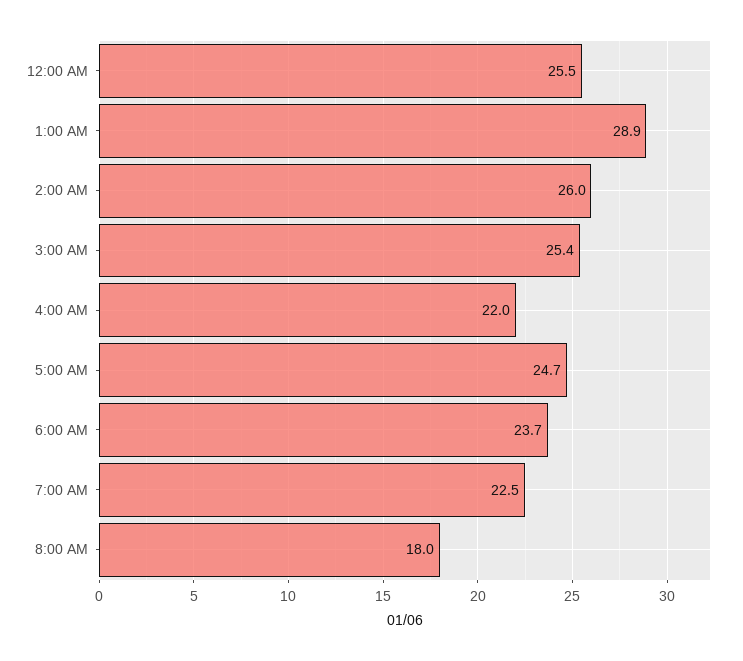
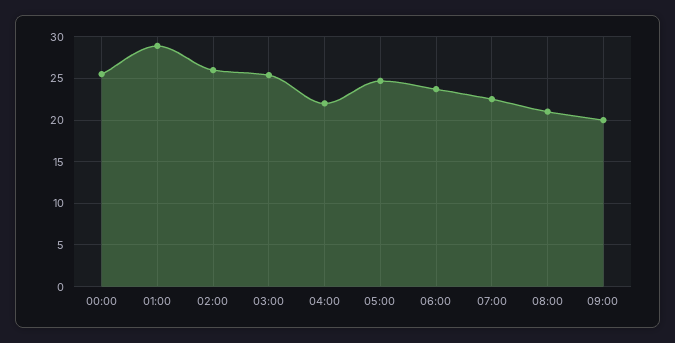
8:00 AM: 18 -> 21
09:00: none -> 20

